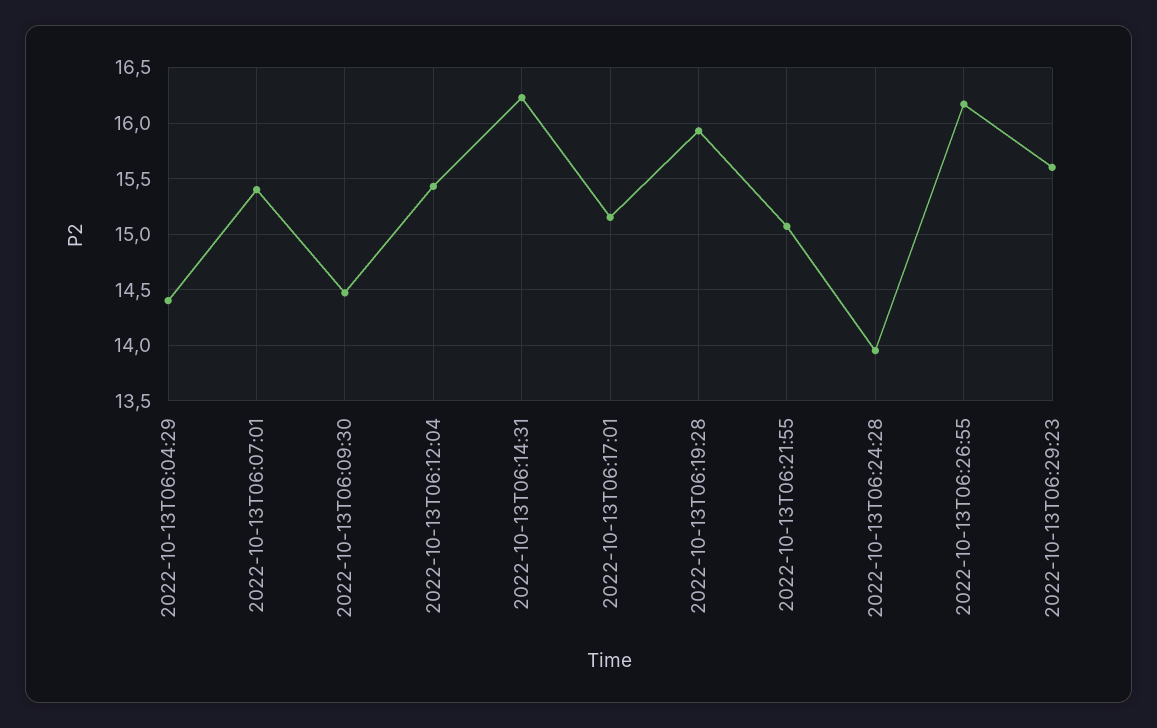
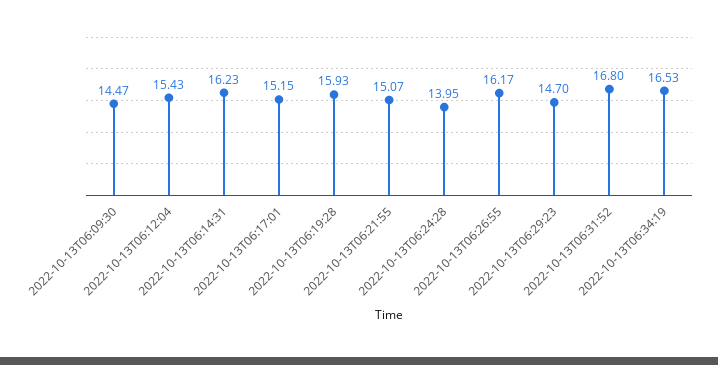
2022-10-13T06:04:29: 14.4 -> none
2022-10-13T06:07:01: 15.4 -> none
2022-10-13T06:29:23: 15.6 -> 14.7
2022-10-13T06:31:52: none -> 16.8
2022-10-13T06:34:19: none -> 16.53

